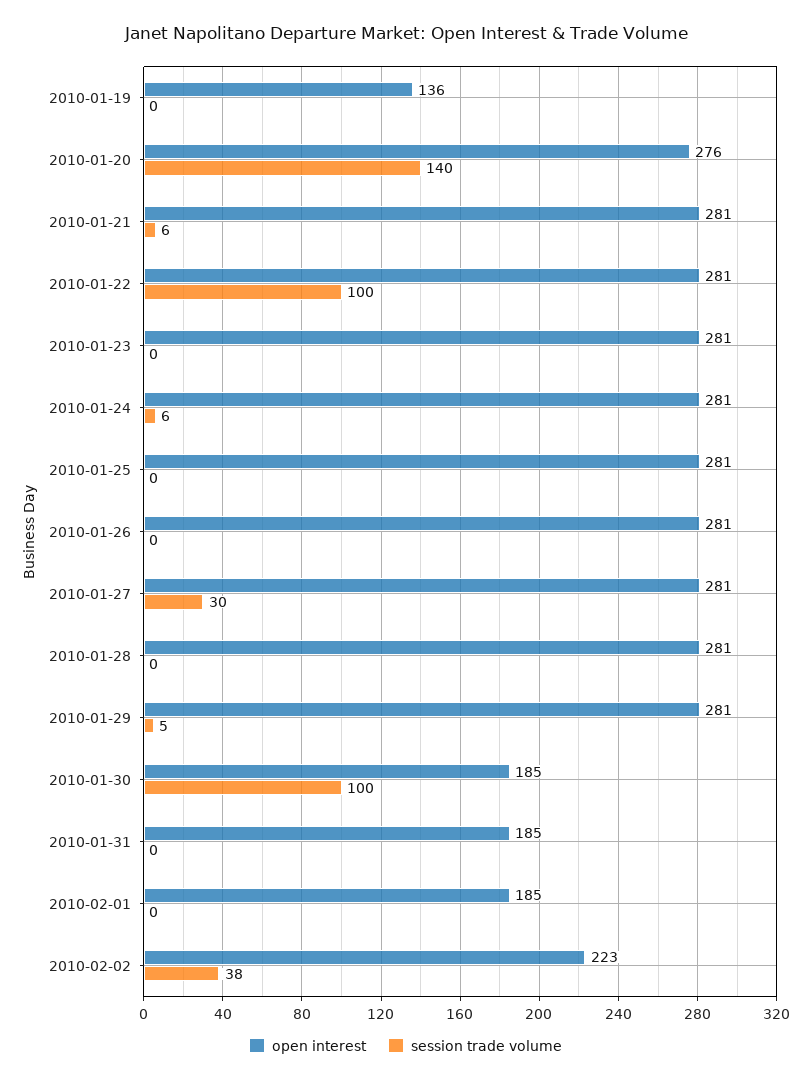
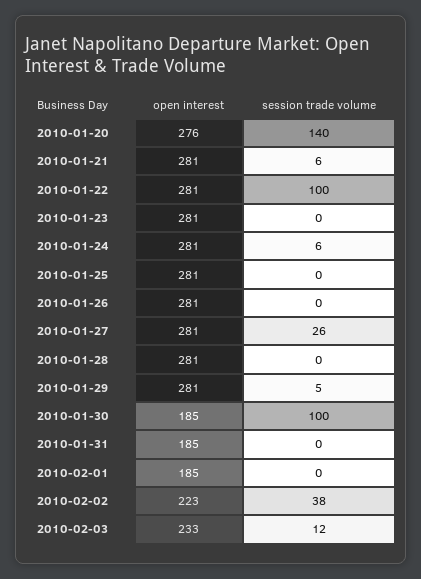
open interest, 2010-01-19: 136 -> none
session trade volume, 2010-01-19: 0 -> none
session trade volume, 2010-01-27: 30 -> 26
open interest, 2010-02-03: none -> 233
session trade volume, 2010-02-03: none -> 12

